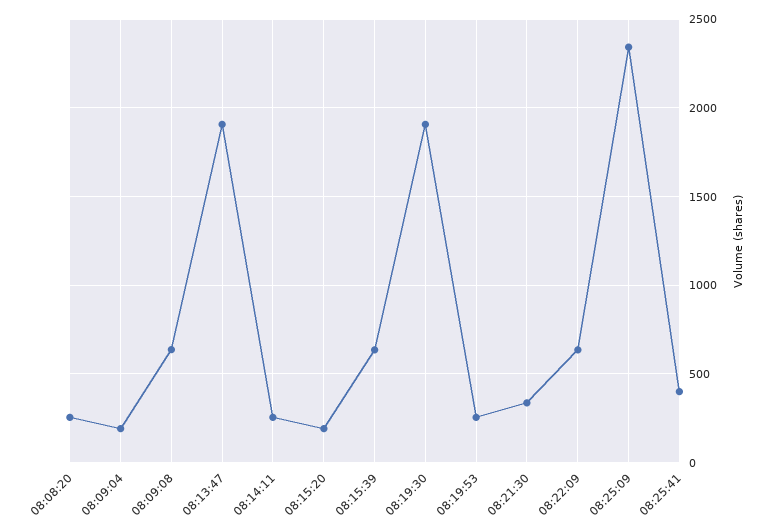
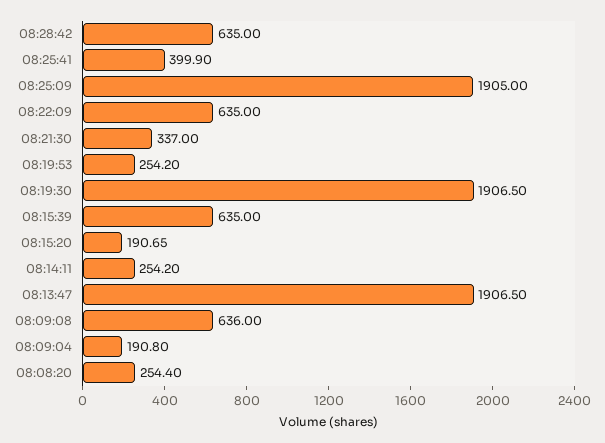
08:25:09: 2350 -> 1905
08:28:42: none -> 635

